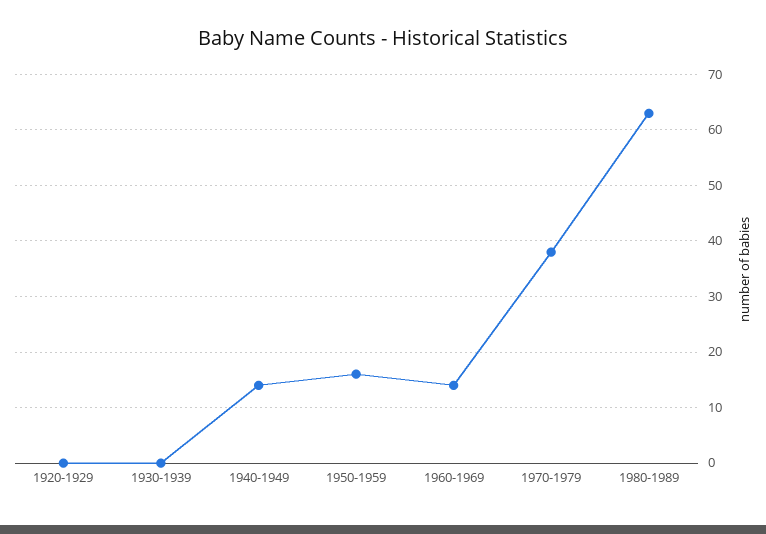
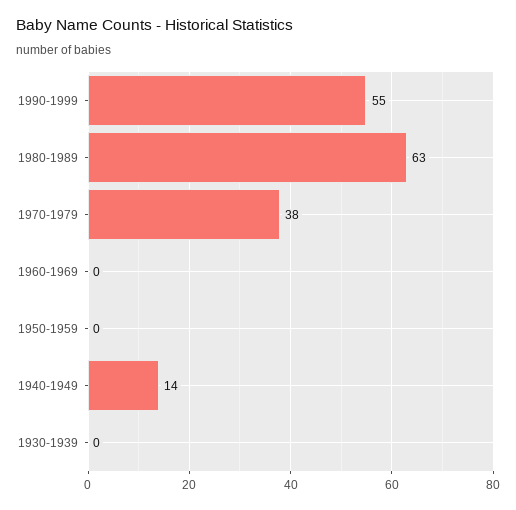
1920-1929: 0 -> none
1950-1959: 15 -> 0
1960-1969: 15 -> 0
1990-1999: none -> 55

